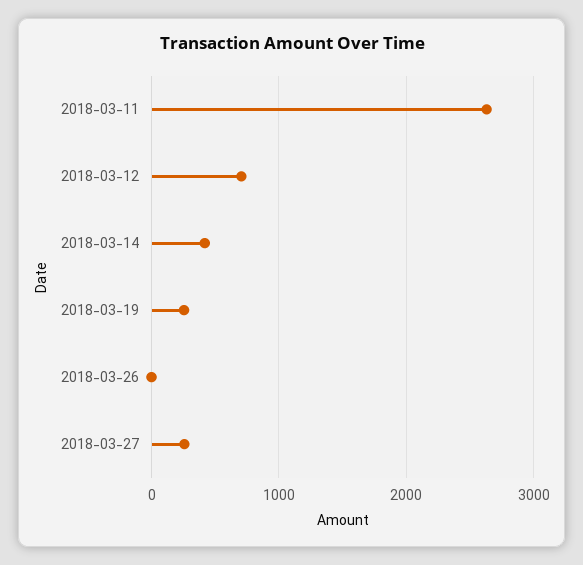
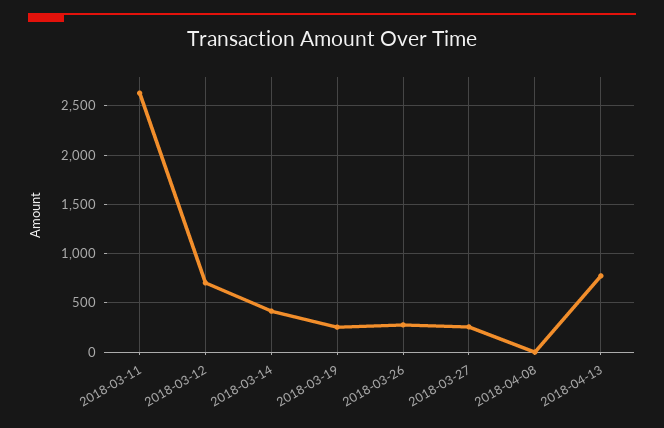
2018-03-26: 0 -> 300
2018-04-08: none -> 0
2018-04-13: none -> 800

